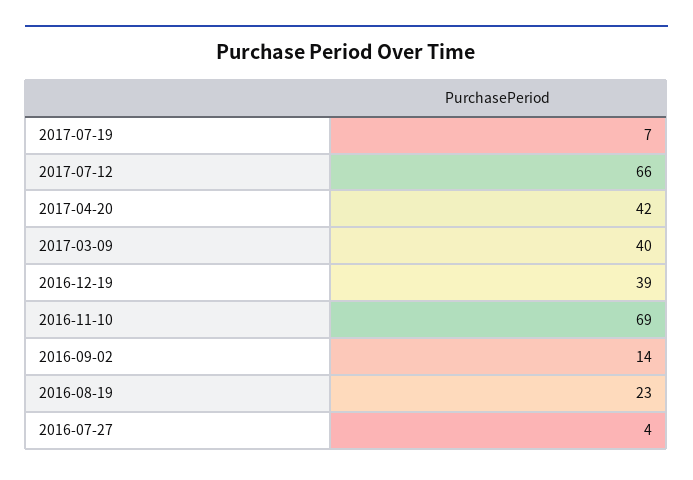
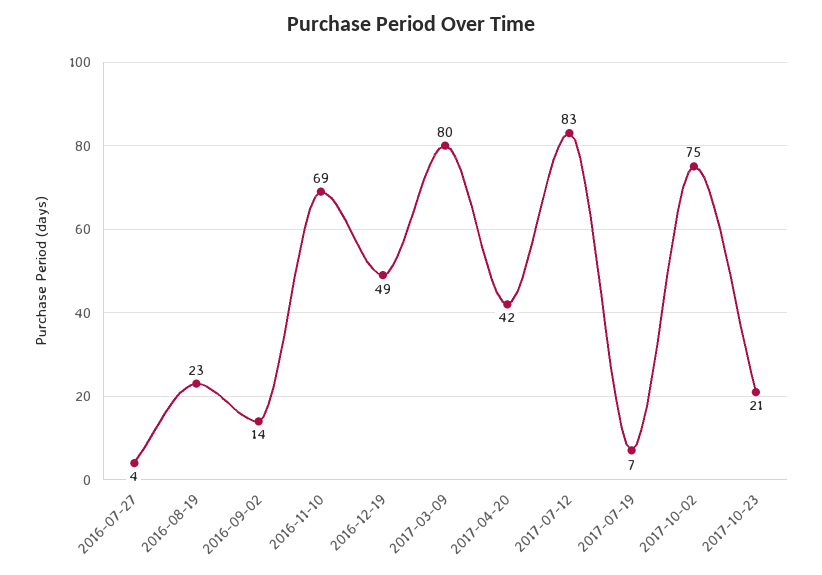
2017-07-12: 66 -> 83
2017-03-09: 40 -> 80
2016-12-19: 39 -> 49
2017-10-02: none -> 75
2017-10-23: none -> 21

